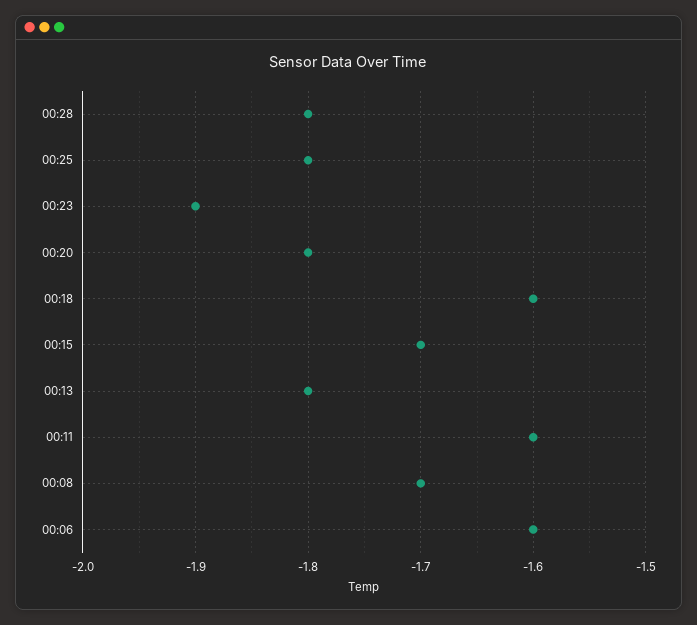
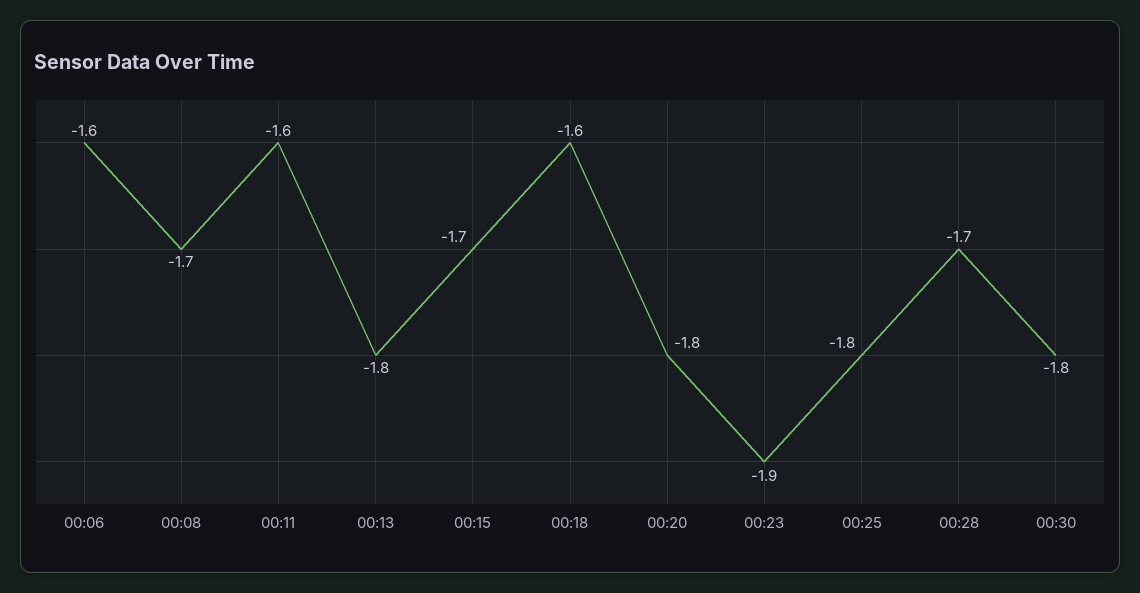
00:28: -1.8 -> -1.7
00:30: none -> -1.8

